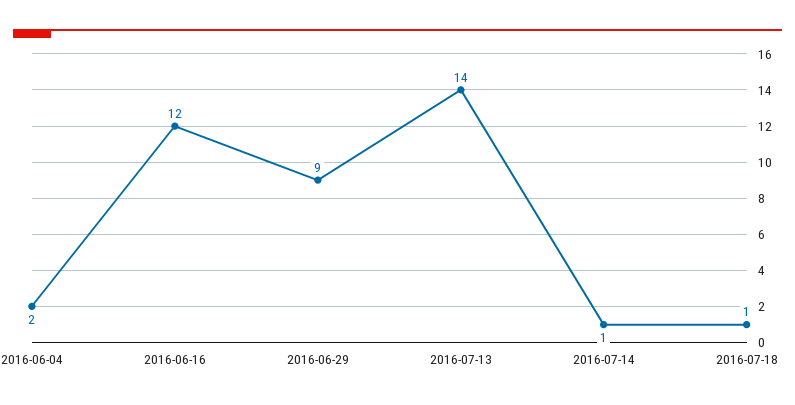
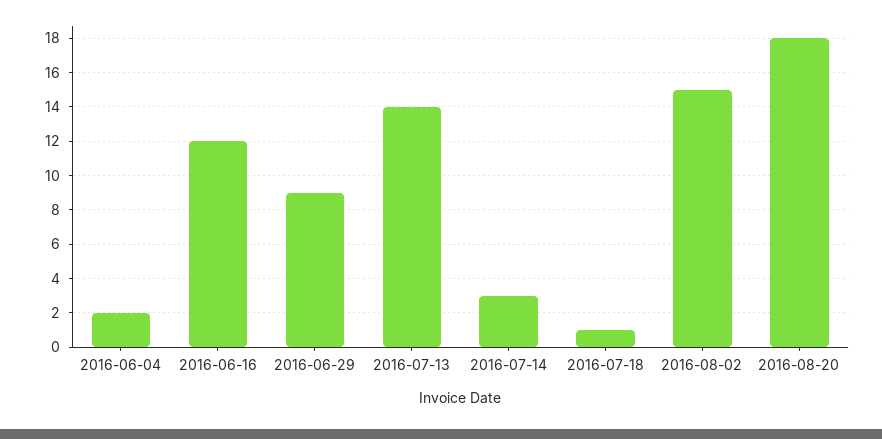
2016-07-14: 1 -> 3
2016-08-02: none -> 15
2016-08-20: none -> 18

